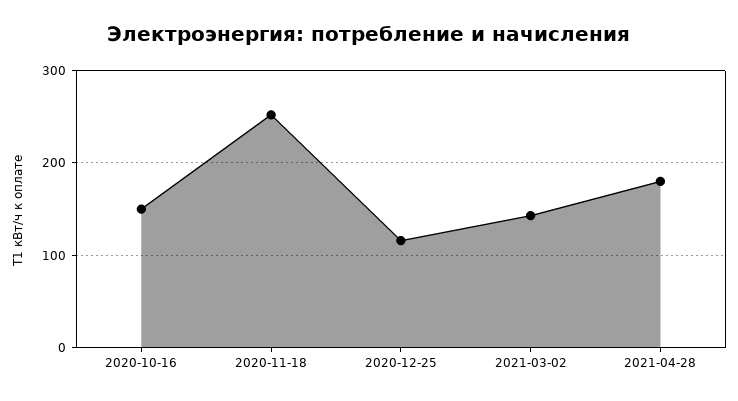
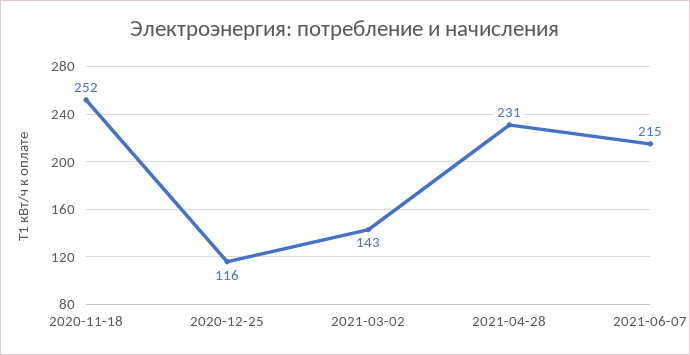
2020-10-16: 150 -> none
2021-04-28: 180 -> 231
2021-06-07: none -> 215

